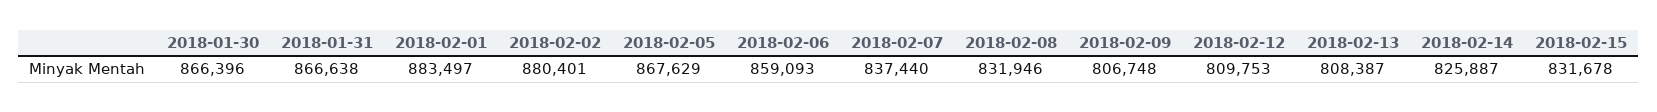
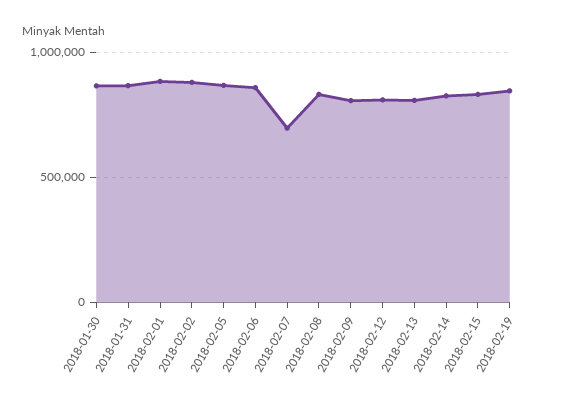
2018-02-07: 837440 -> 700000
2018-02-19: none -> 850000

